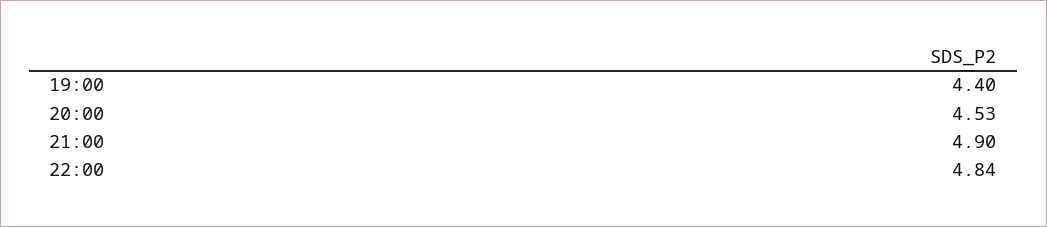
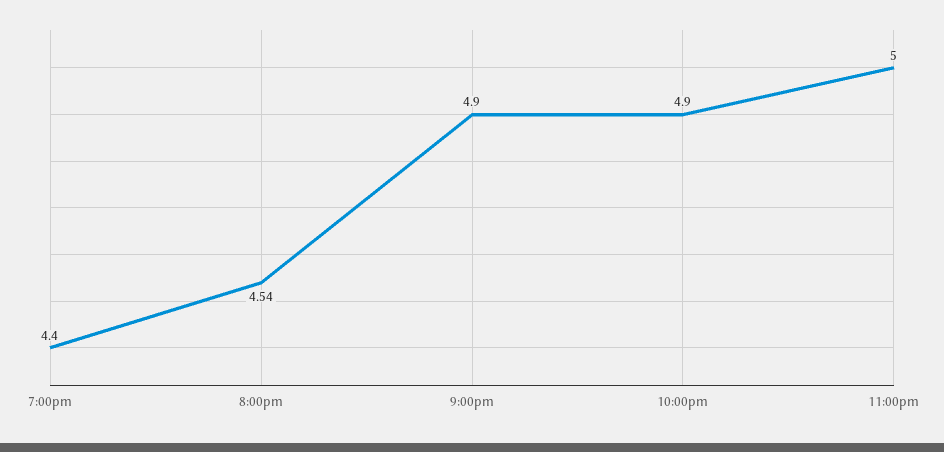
20:00: 4.53 -> 4.54
22:00: 4.84 -> 4.9
11:00pm: none -> 5

